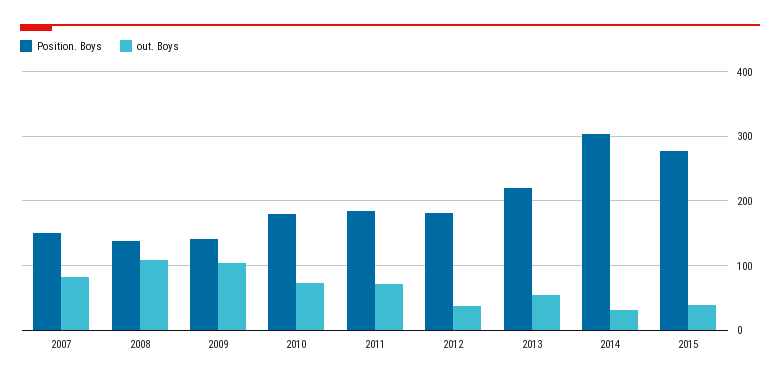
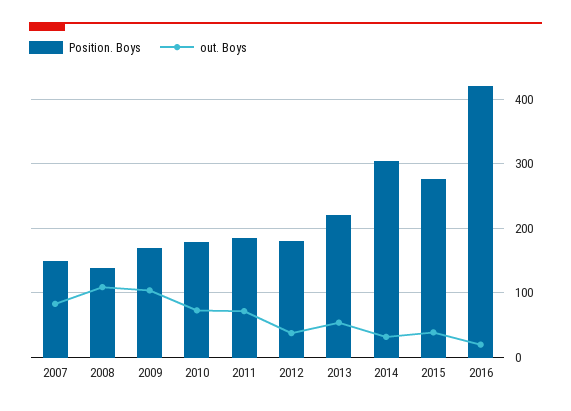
Position. Boys, 2009: 140 -> 170
Position. Boys, 2016: none -> 420
out. Boys, 2016: none -> 20

